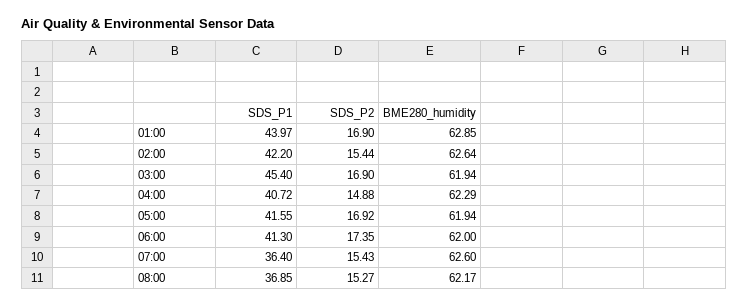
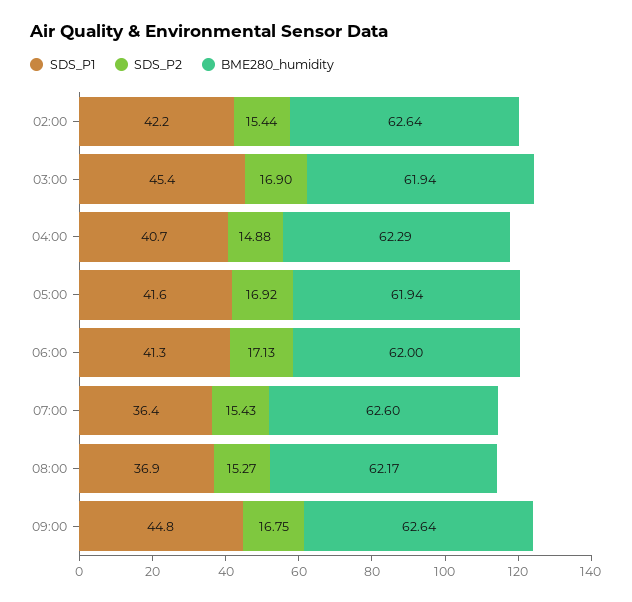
SDS_P1, 01:00: 43.97 -> none
SDS_P2, 01:00: 16.9 -> none
BME280_humidity, 01:00: 62.85 -> none
SDS_P2, 06:00: 17.35 -> 17.13
SDS_P1, 09:00: none -> 44.8
SDS_P2, 09:00: none -> 16.75
BME280_humidity, 09:00: none -> 62.64

